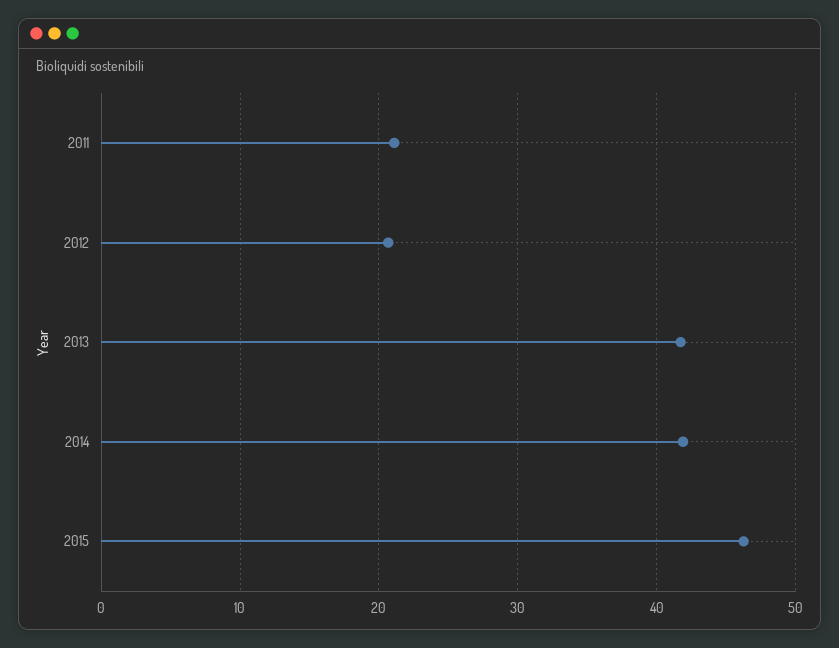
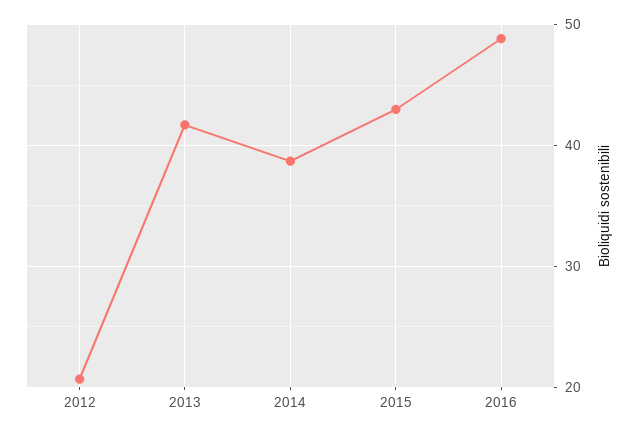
2011: 21 -> none
2014: 42 -> 39
2015: 46 -> 43
2016: none -> 49

